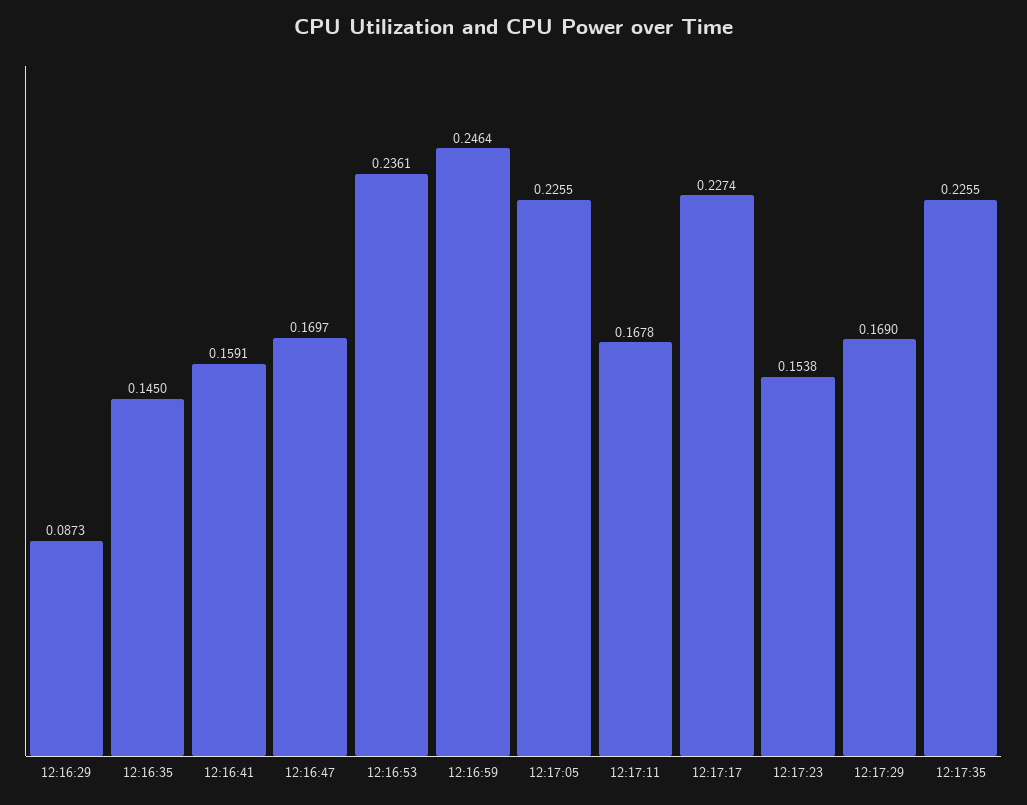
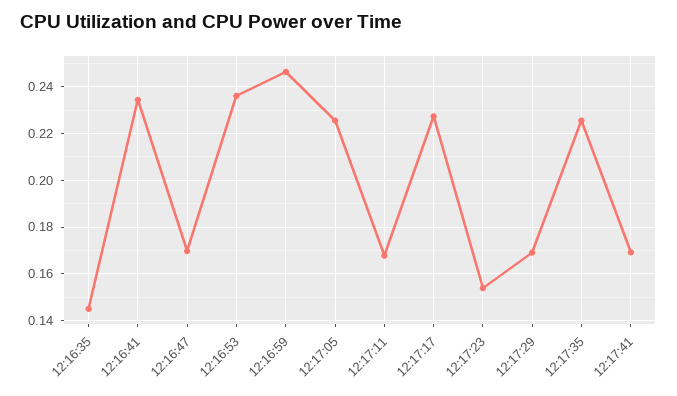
12:16:29: 0.0873 -> none
12:16:41: 0.1591 -> 0.235
12:17:41: none -> 0.17

